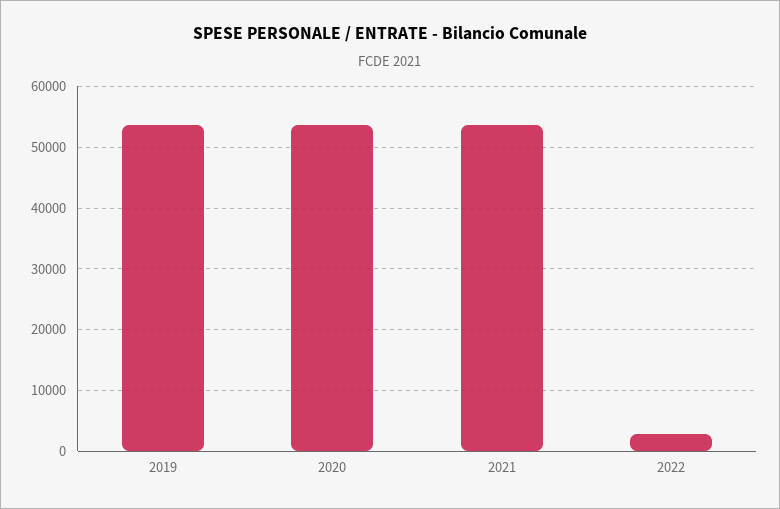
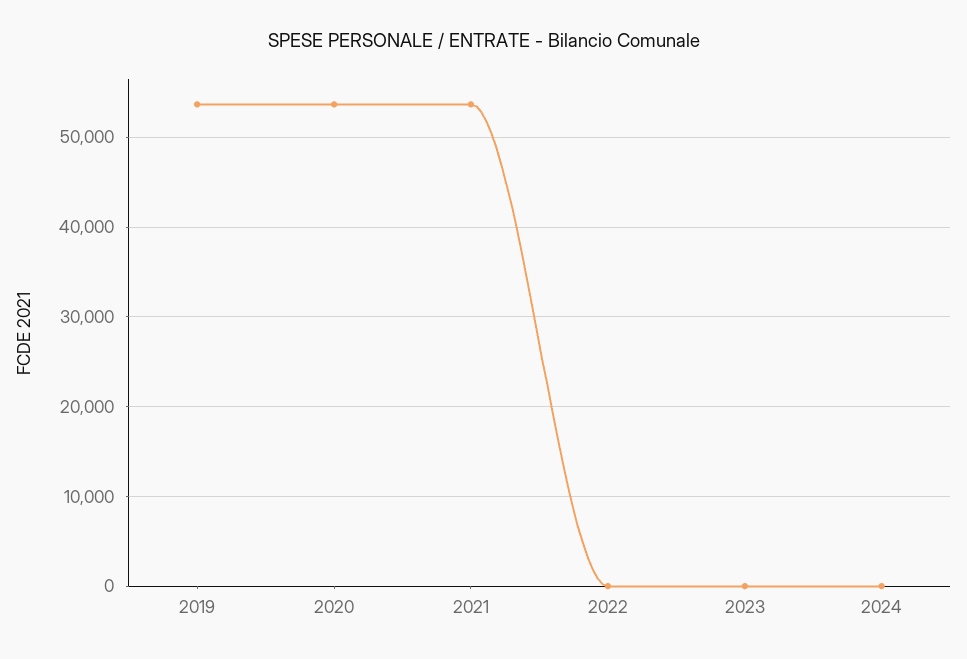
2022: 3000 -> 0
2023: none -> 0
2024: none -> 0

